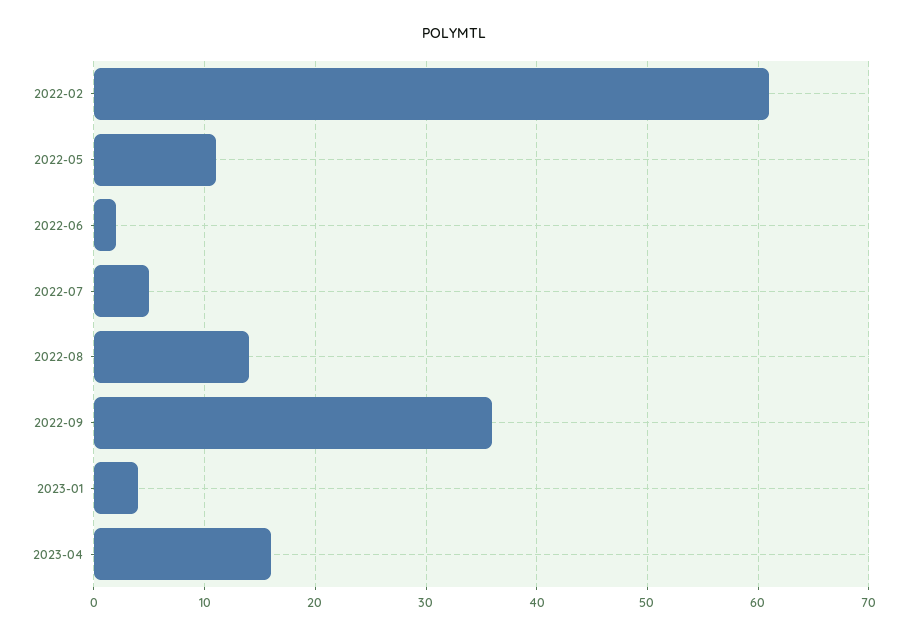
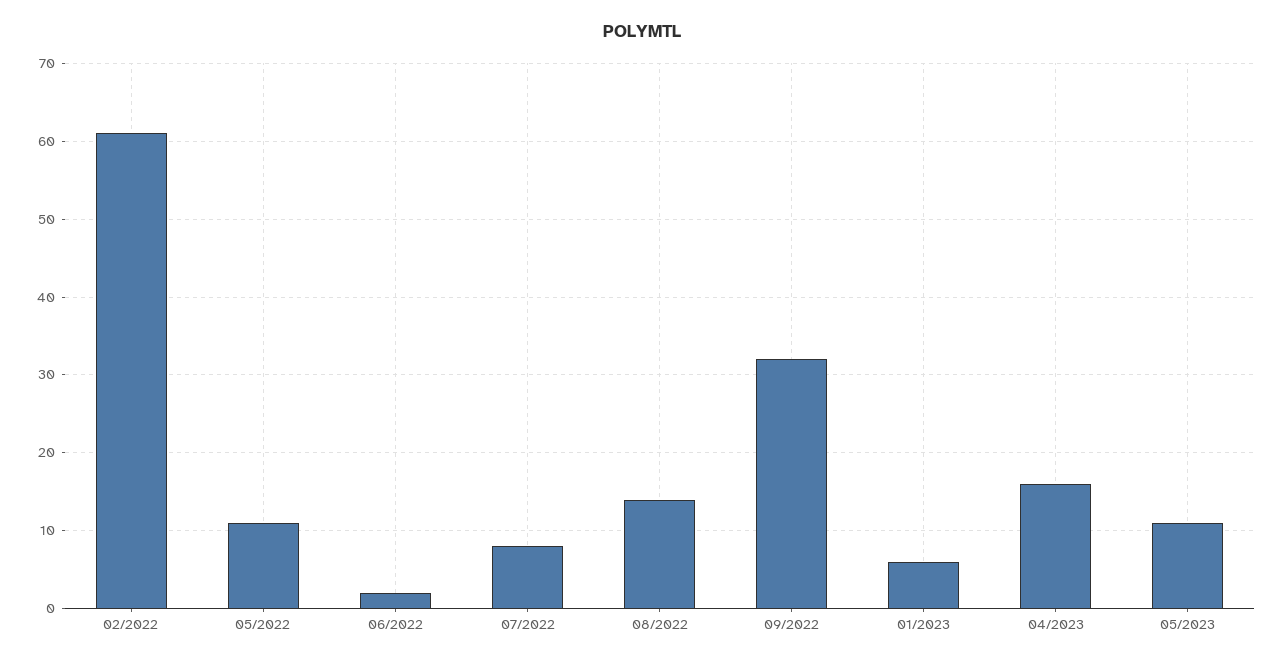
2022-07: 5 -> 8
2022-09: 36 -> 32
2023-01: 4 -> 6
05/2023: none -> 11

